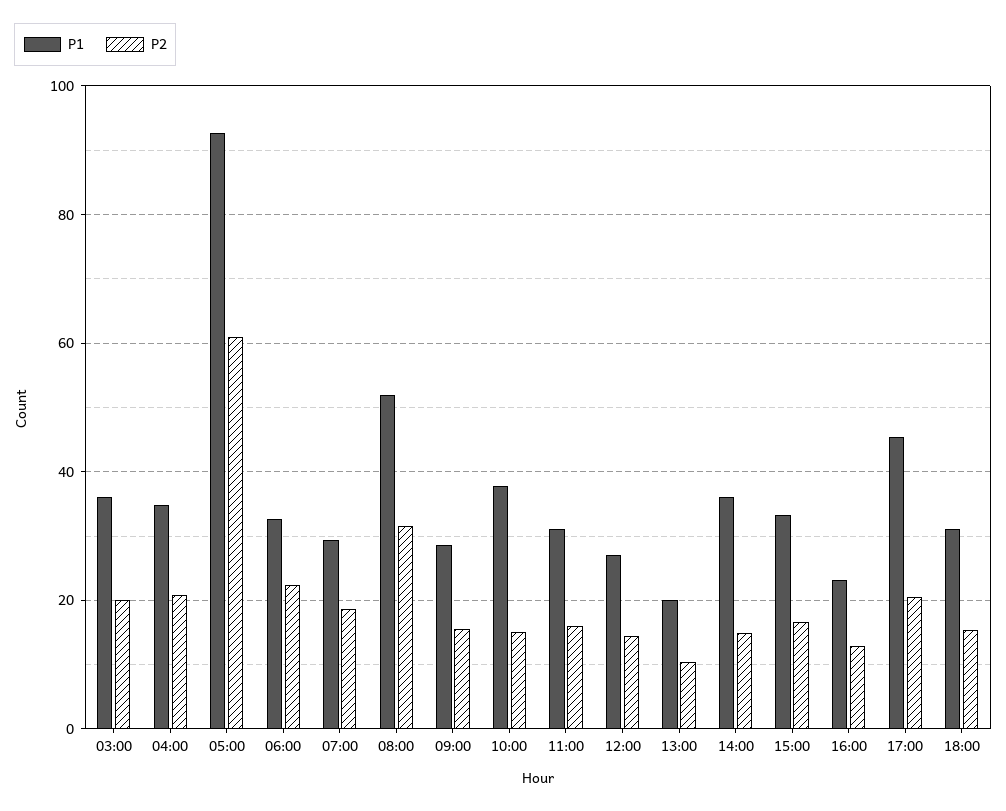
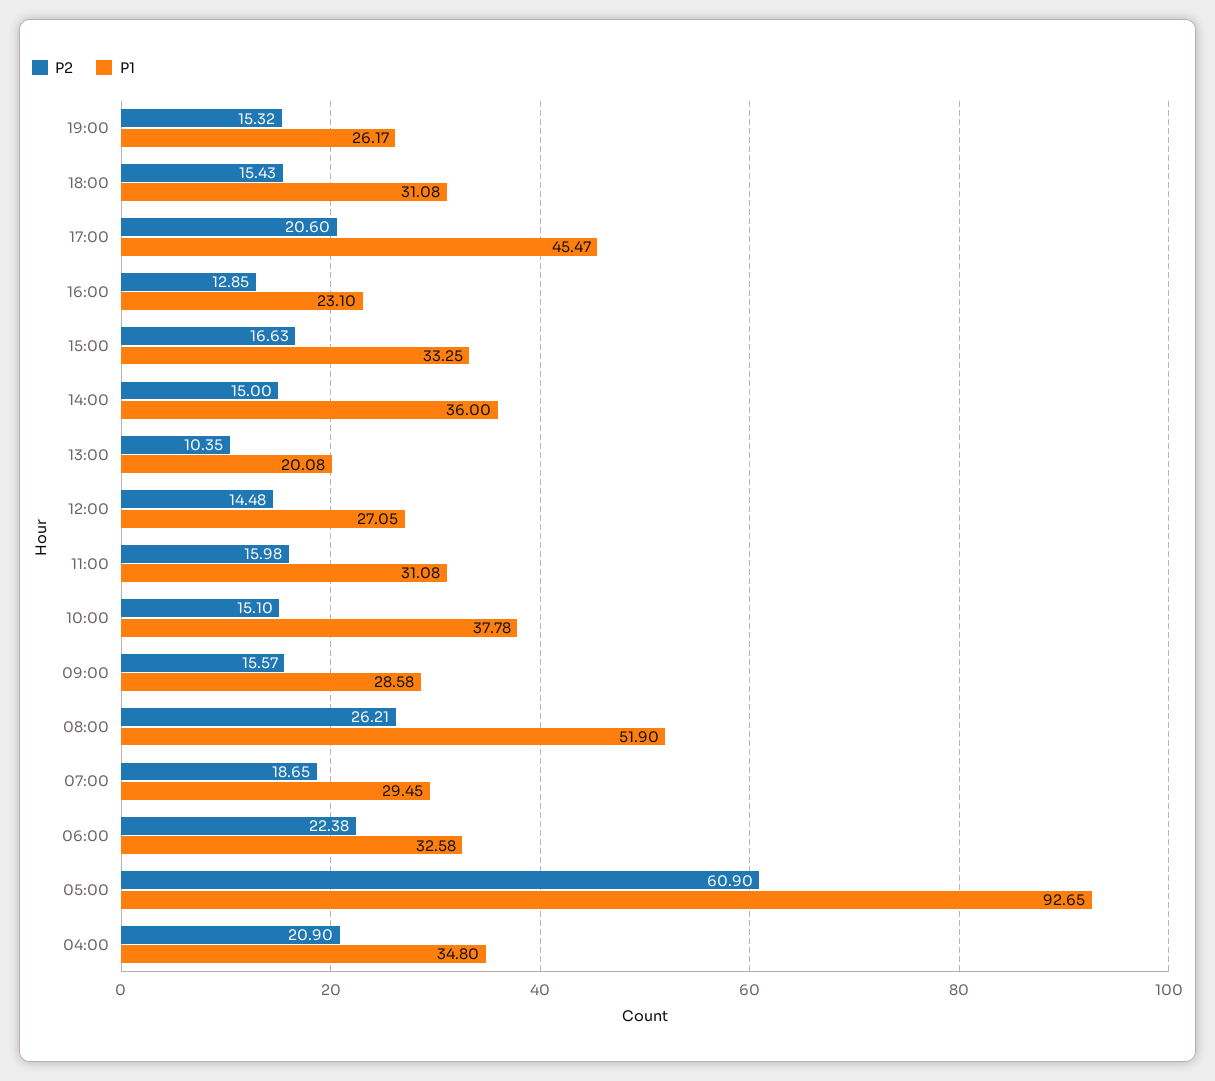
P1, 03:00: 36 -> none
P2, 03:00: 20 -> none
P2, 08:00: 32 -> 26.21
P2, 19:00: none -> 15.32
P1, 19:00: none -> 26.17

